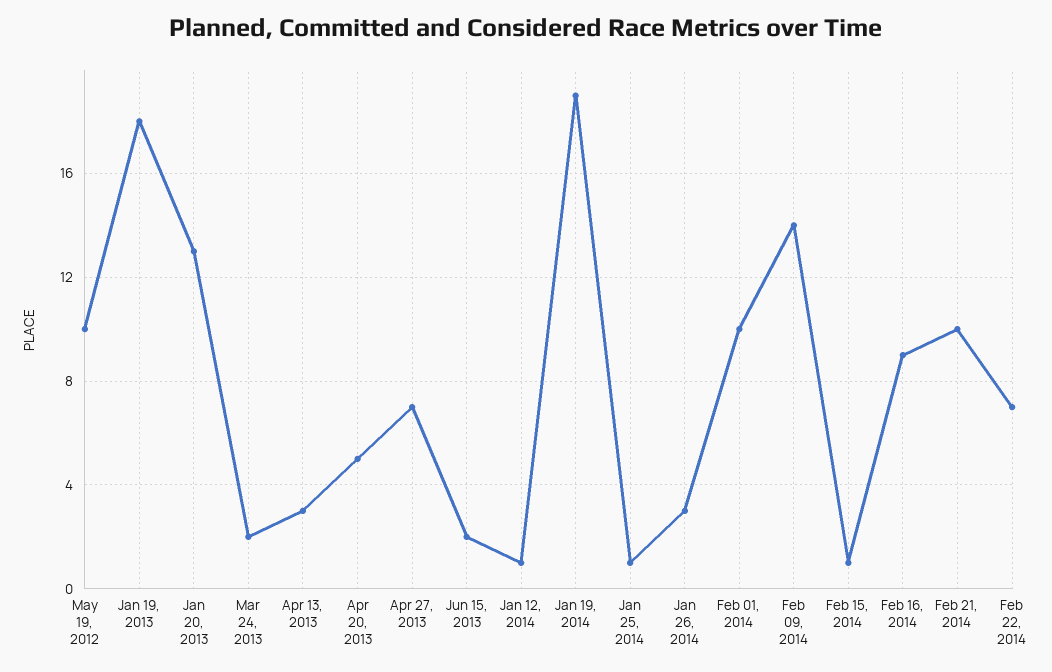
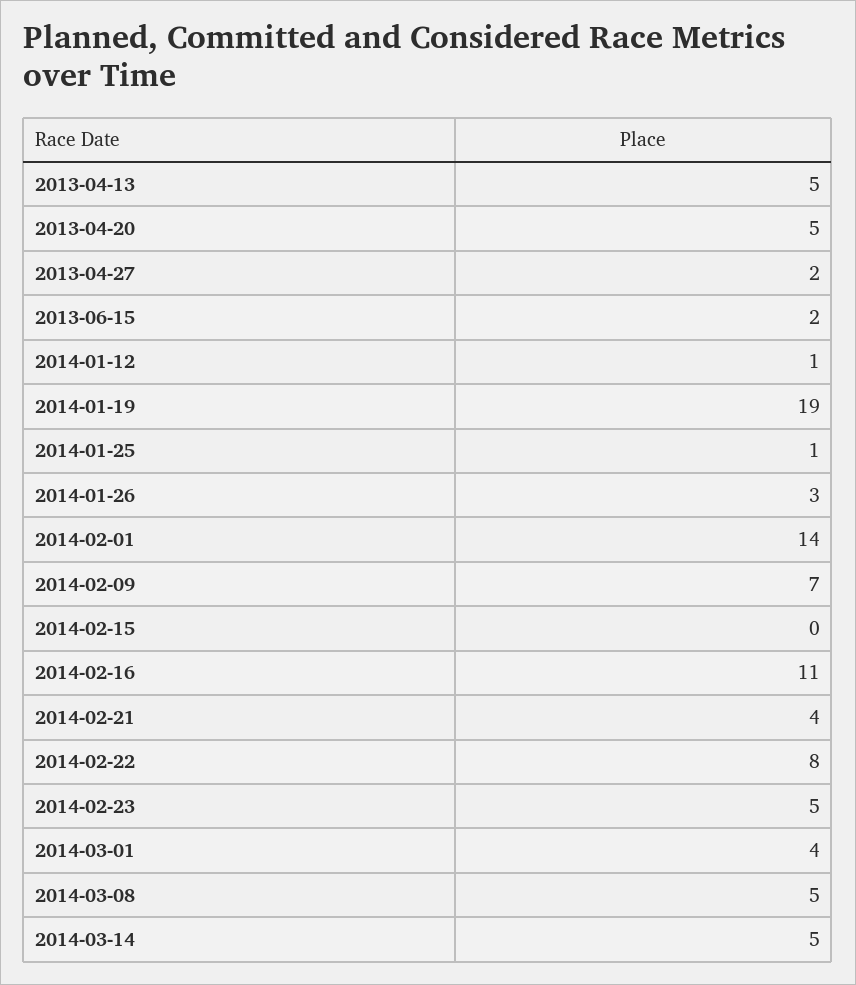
May 19, 2012: 10 -> none
Jan 19, 2013: 18 -> none
Jan 20, 2013: 13 -> none
Mar 24, 2013: 2 -> none
Apr 13, 2013: 3 -> 5
Apr 27, 2013: 7 -> 2
Feb 01, 2014: 10 -> 14
Feb 09, 2014: 14 -> 7
Feb 15, 2014: 1 -> 0
Feb 16, 2014: 9 -> 11
Feb 21, 2014: 10 -> 4
Feb 22, 2014: 7 -> 8
2014-02-23: none -> 5
2014-03-01: none -> 4
2014-03-08: none -> 5
2014-03-14: none -> 5

